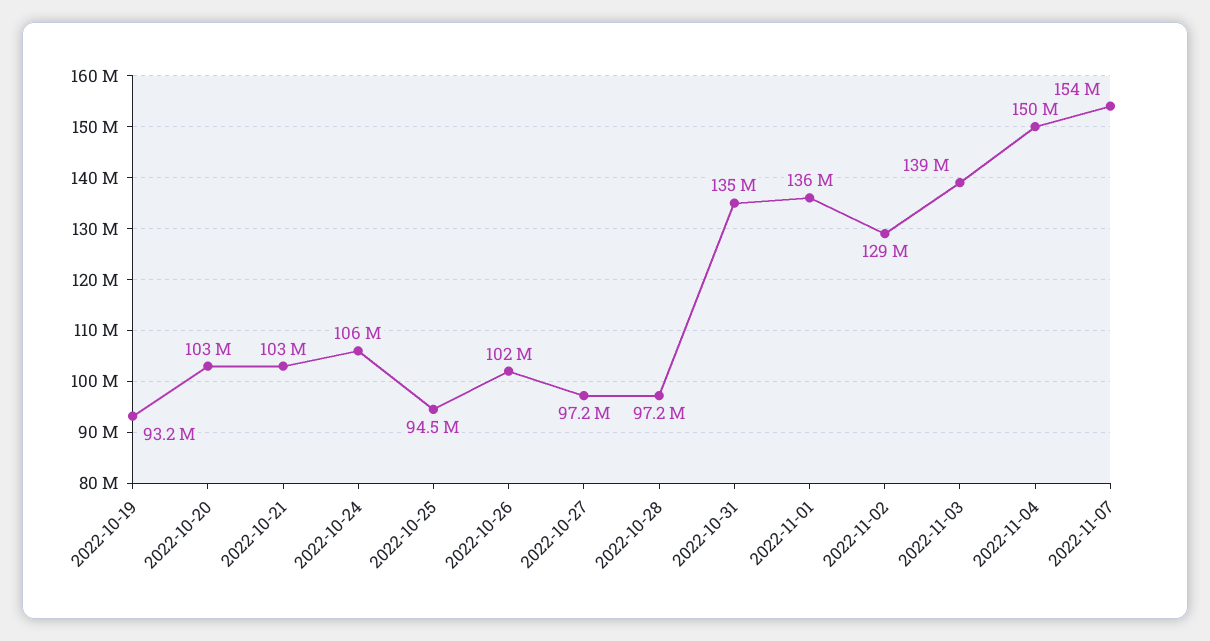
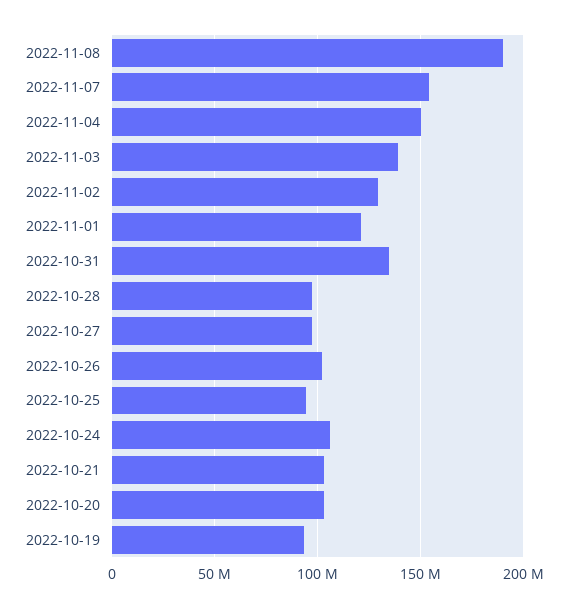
2022-11-01: 136000000 -> 120000000
2022-11-08: none -> 190000000

